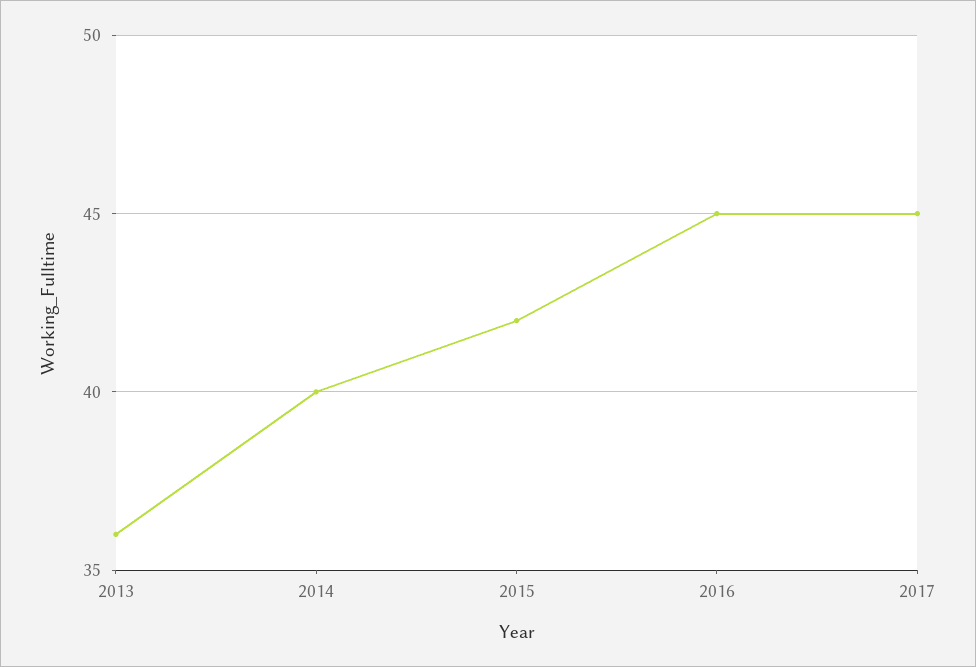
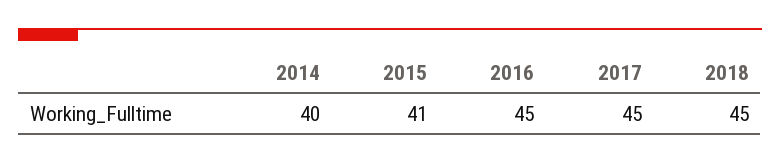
2013: 36 -> none
2015: 42 -> 41
2018: none -> 45

